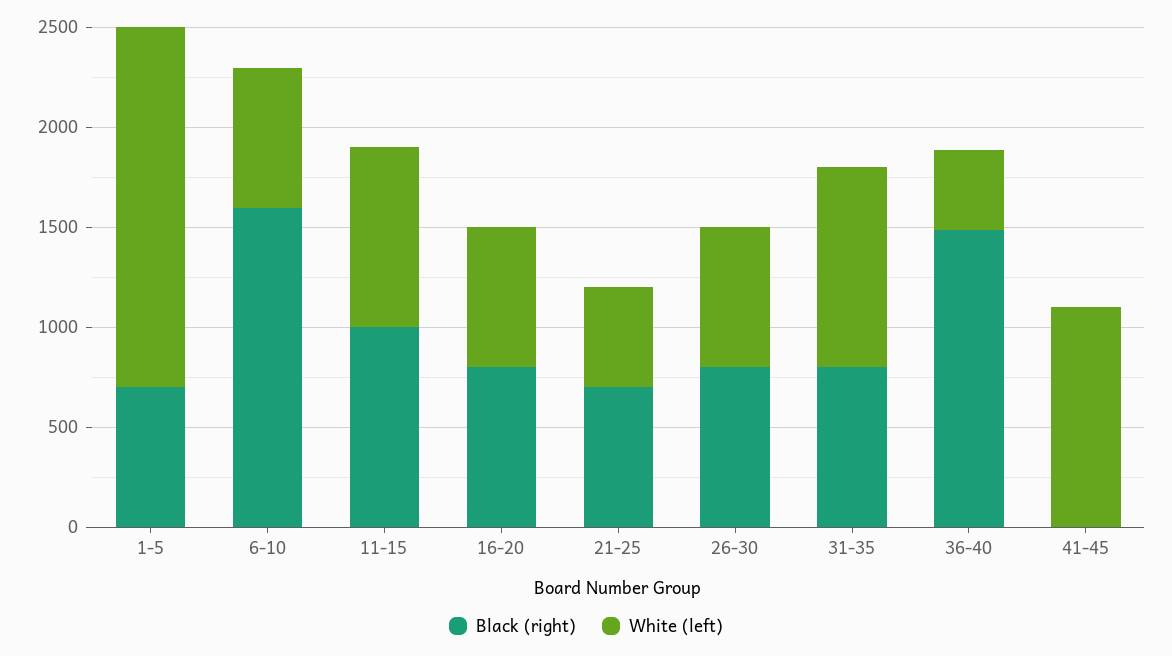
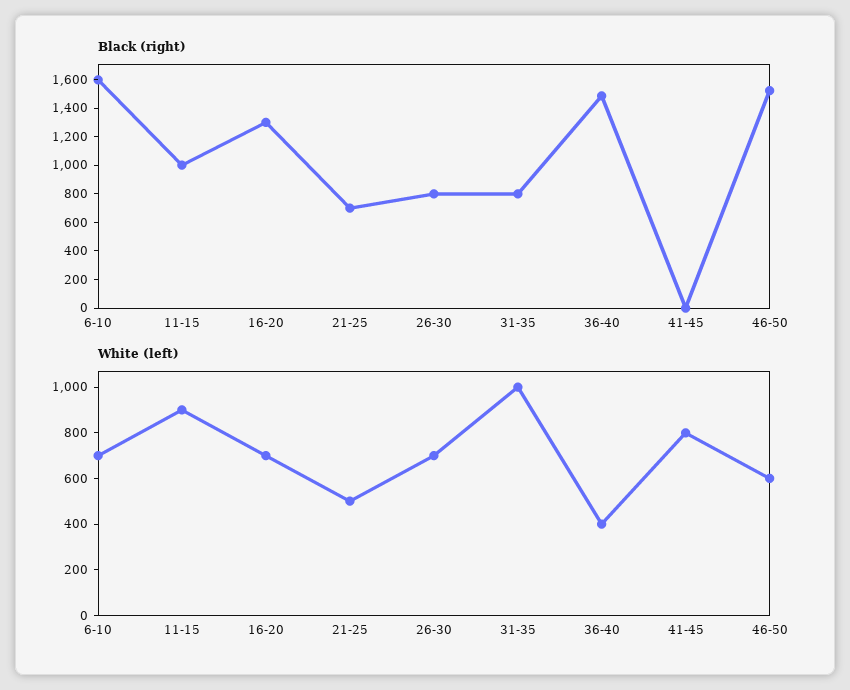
Black (right), 1-5: 700 -> none
White (left), 1-5: 1800 -> none
Black (right), 16-20: 800 -> 1300
White (left), 41-45: 1100 -> 800
Black (right), 46-50: none -> 1500
White (left), 46-50: none -> 600

